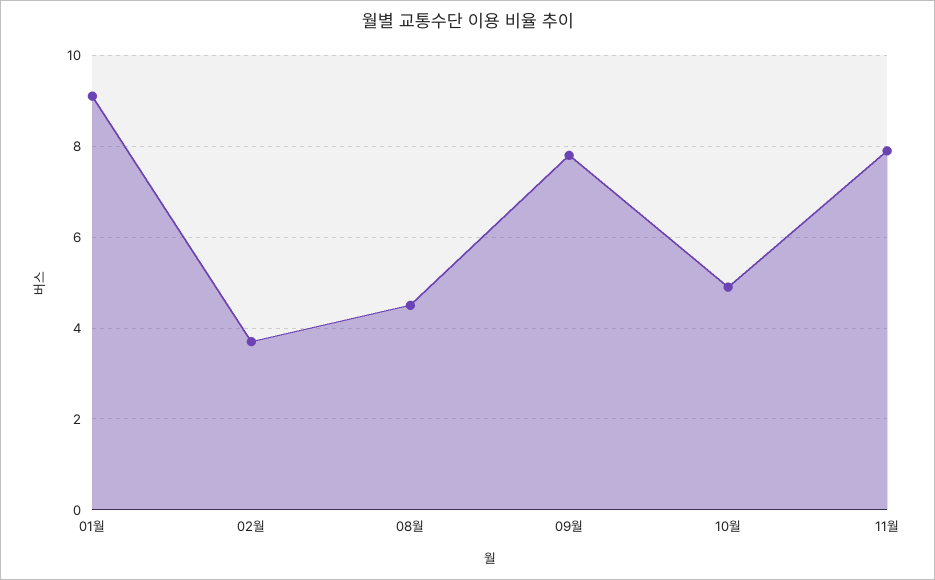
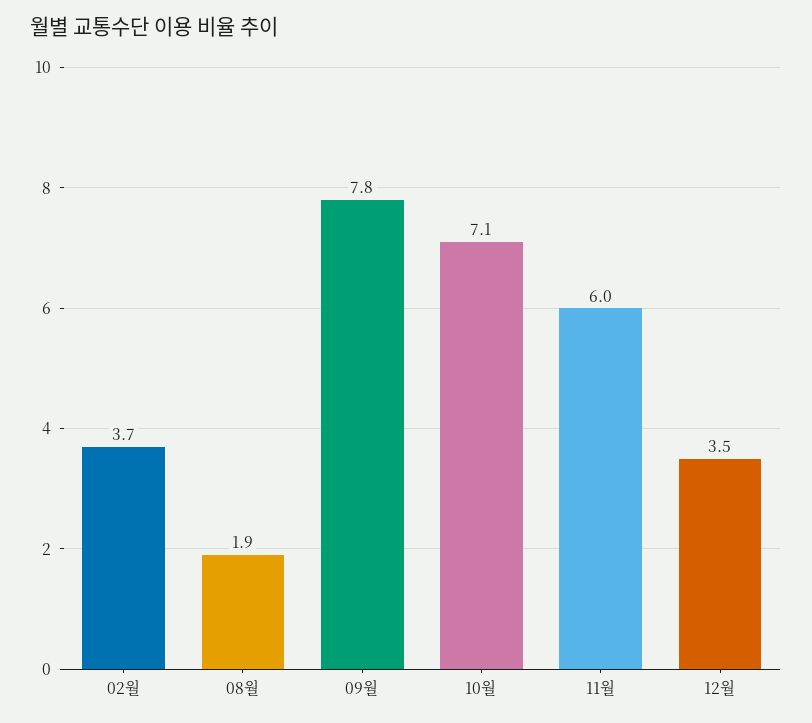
01월: 9 -> none
08월: 4.5 -> 1.9
10월: 5 -> 7.1
11월: 8 -> 6
12월: none -> 3.5

